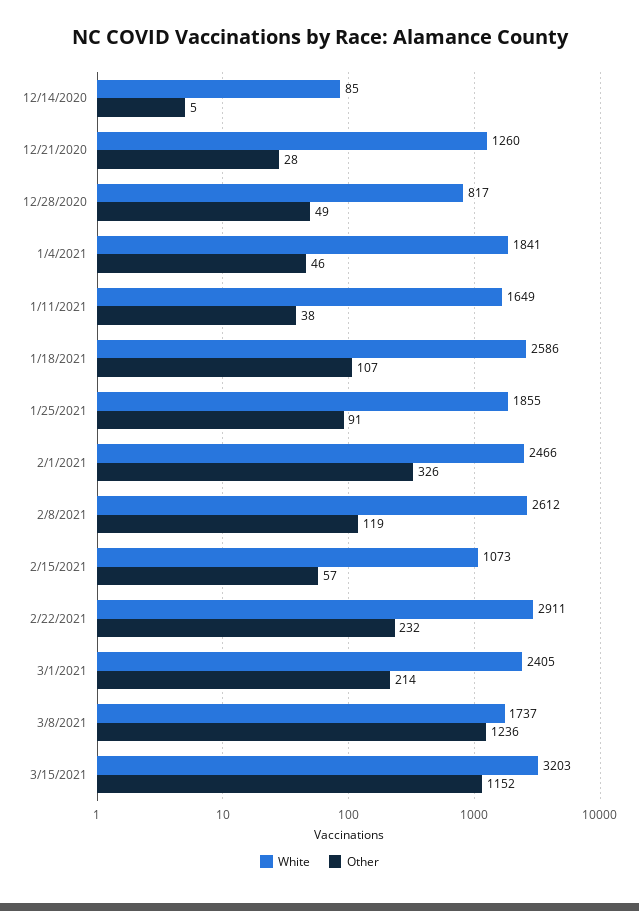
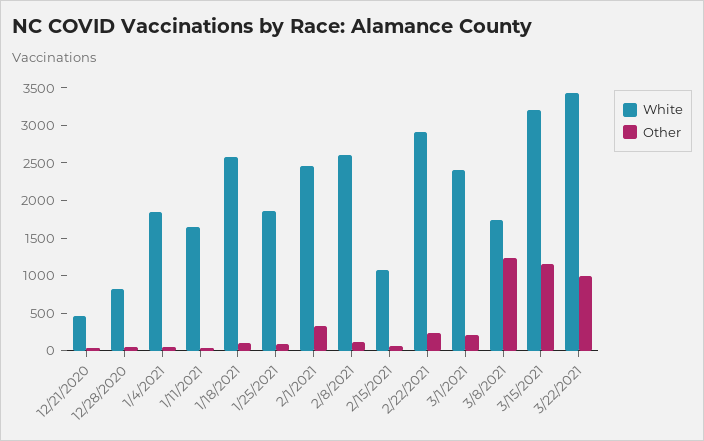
White, 12/14/2020: 85 -> none
Other, 12/14/2020: 5 -> none
White, 12/21/2020: 1260 -> 500
White, 3/22/2021: none -> 3500
Other, 3/22/2021: none -> 1000

